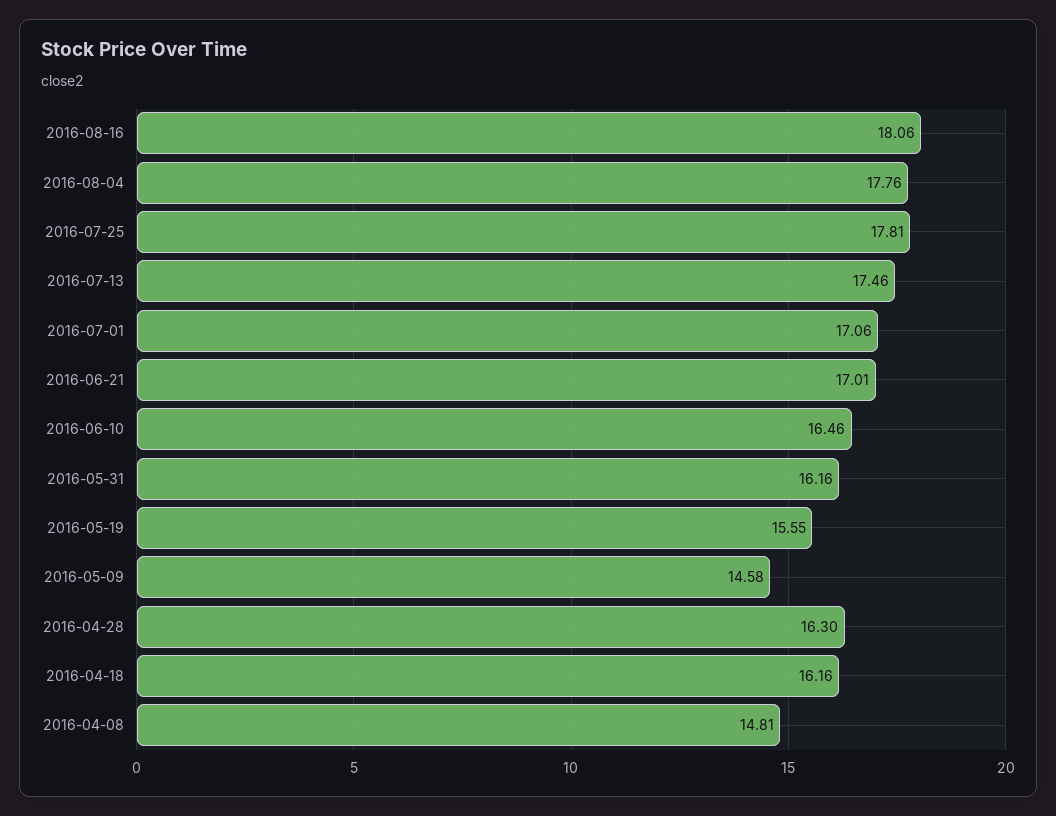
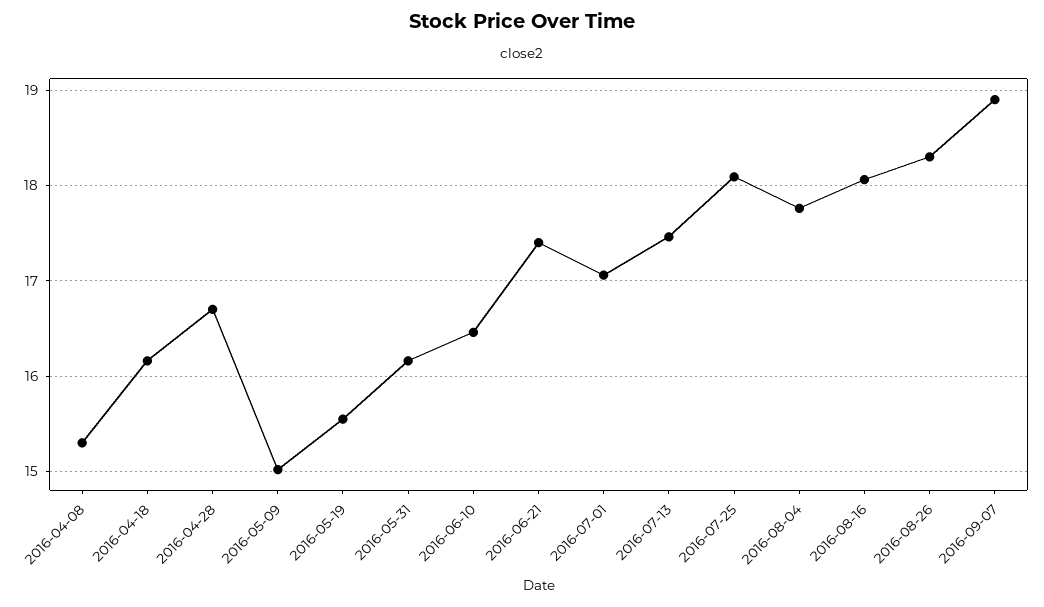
2016-07-25: 17.81 -> 18.1
2016-06-21: 17.01 -> 17.4
2016-05-09: 14.58 -> 15
2016-04-28: 16.3 -> 16.7
2016-04-08: 14.81 -> 15.3
2016-08-26: none -> 18.3
2016-09-07: none -> 18.9

